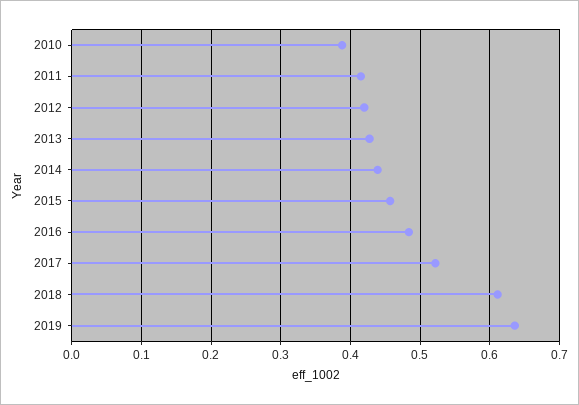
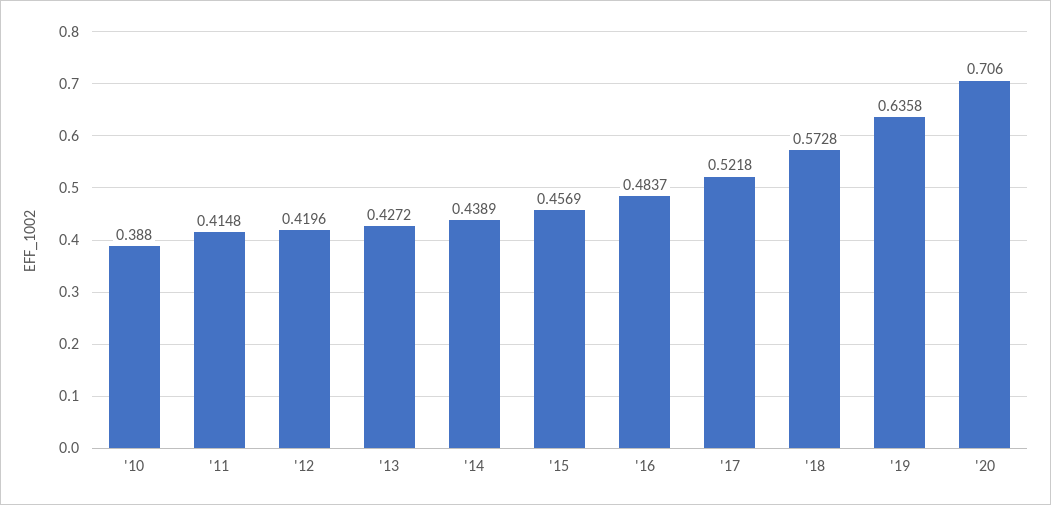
2018: 0.61 -> 0.5728
'20: none -> 0.706

